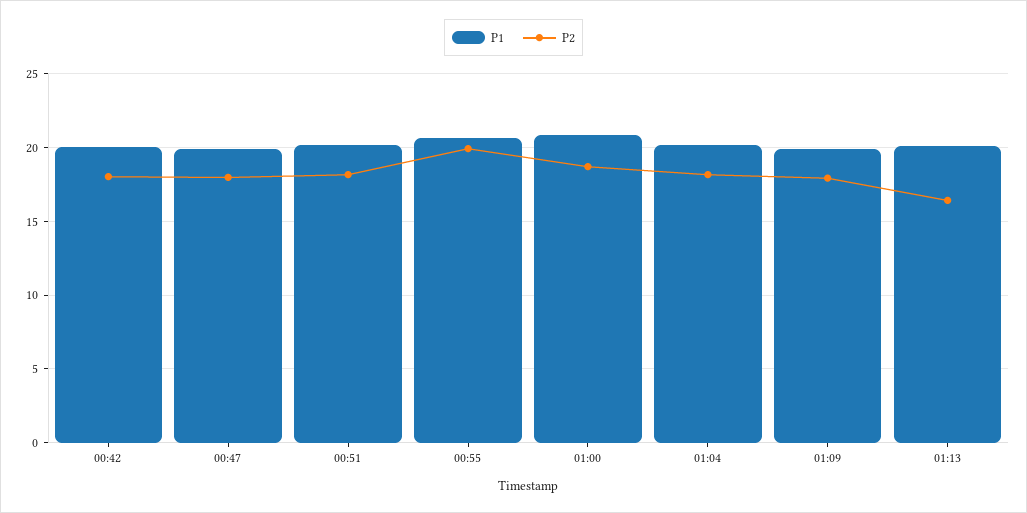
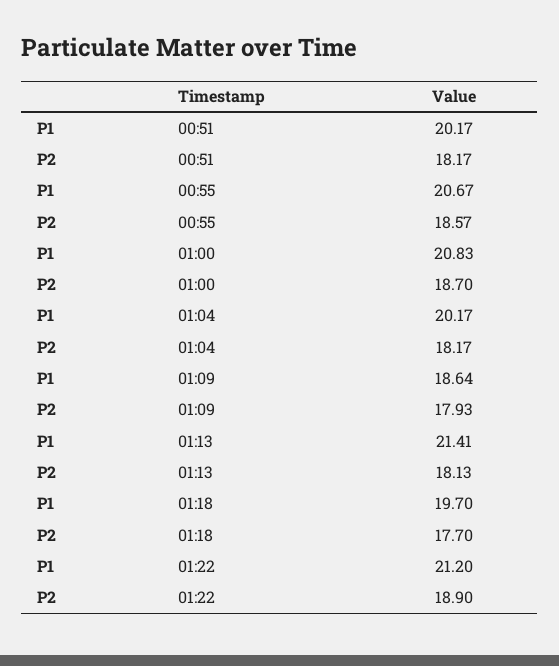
P1, 00:42: 20 -> none
P2, 00:42: 18 -> none
P1, 00:47: 20 -> none
P2, 00:47: 18 -> none
P2, 00:55: 20 -> 18.57
P1, 01:09: 20 -> 18.64
P1, 01:13: 20 -> 21.41
P2, 01:13: 16.5 -> 18.13
P1, 01:18: none -> 19.7
P2, 01:18: none -> 17.7
P1, 01:22: none -> 21.2
P2, 01:22: none -> 18.9

